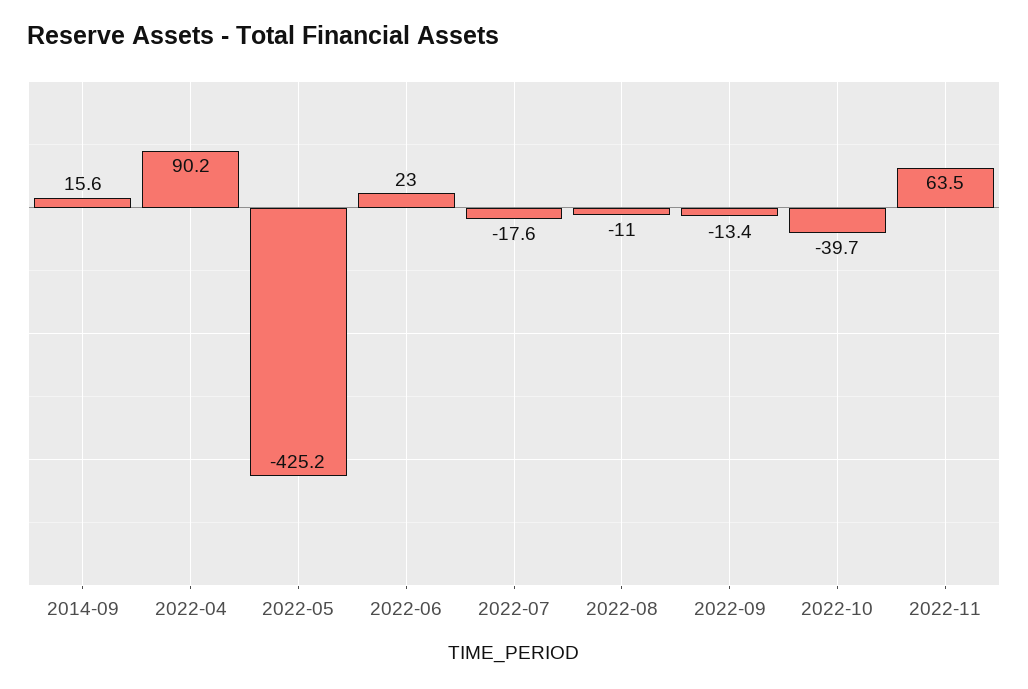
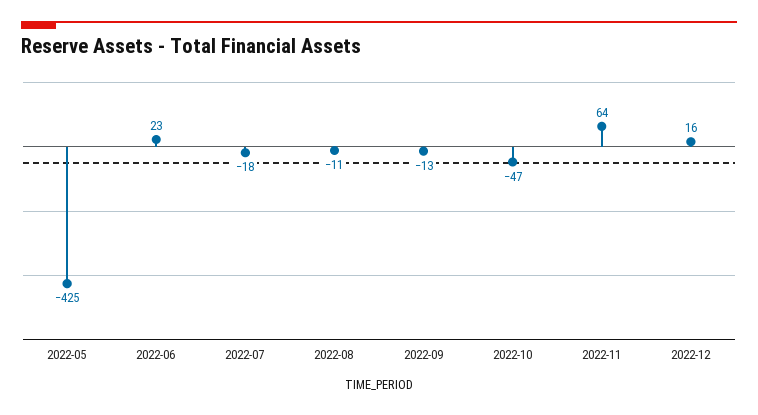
2014-09: 15.6 -> none
2022-04: 90.2 -> none
2022-10: -39.7 -> -47
2022-12: none -> 16

